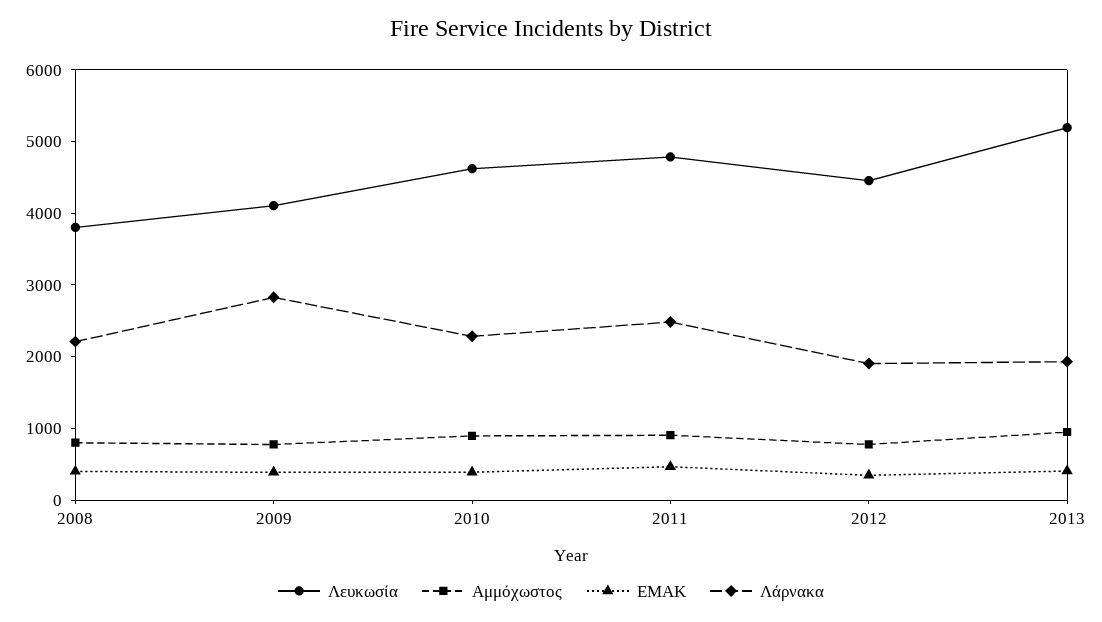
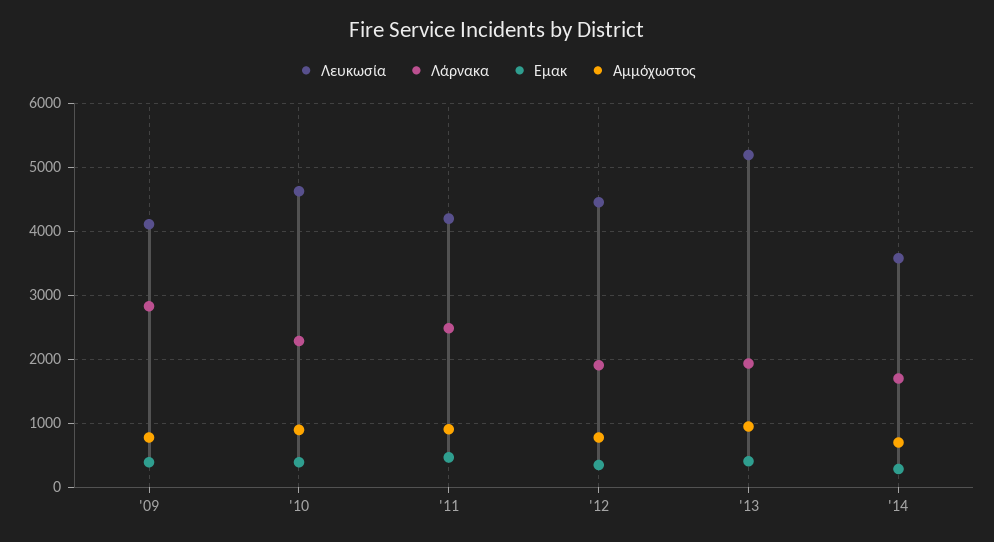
Λευκωσία, 2008: 3800 -> none
Αμμόχωστος, 2008: 800 -> none
ΕΜΑΚ, 2008: 400 -> none
Λάρνακα, 2008: 2200 -> none
Λευκωσία, 2011: 4800 -> 4200
Λευκωσία, '14: none -> 3600
Λάρνακα, '14: none -> 1700
ΕΜΑΚ, '14: none -> 300
Αμμόχωστος, '14: none -> 700

